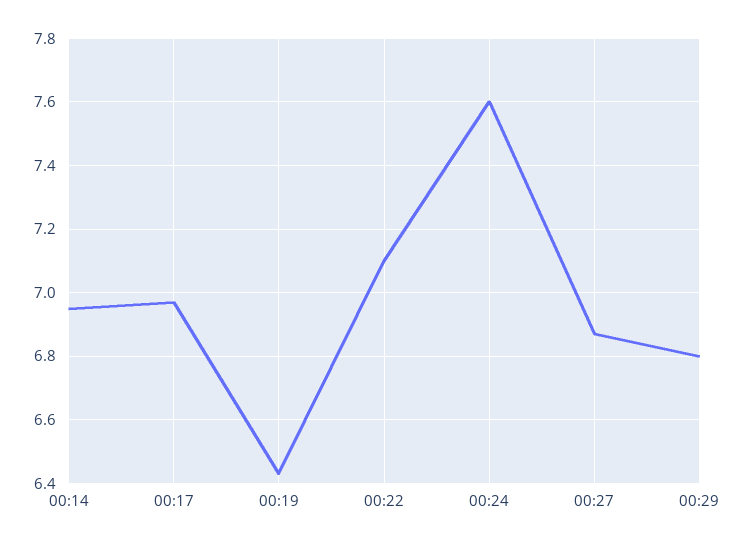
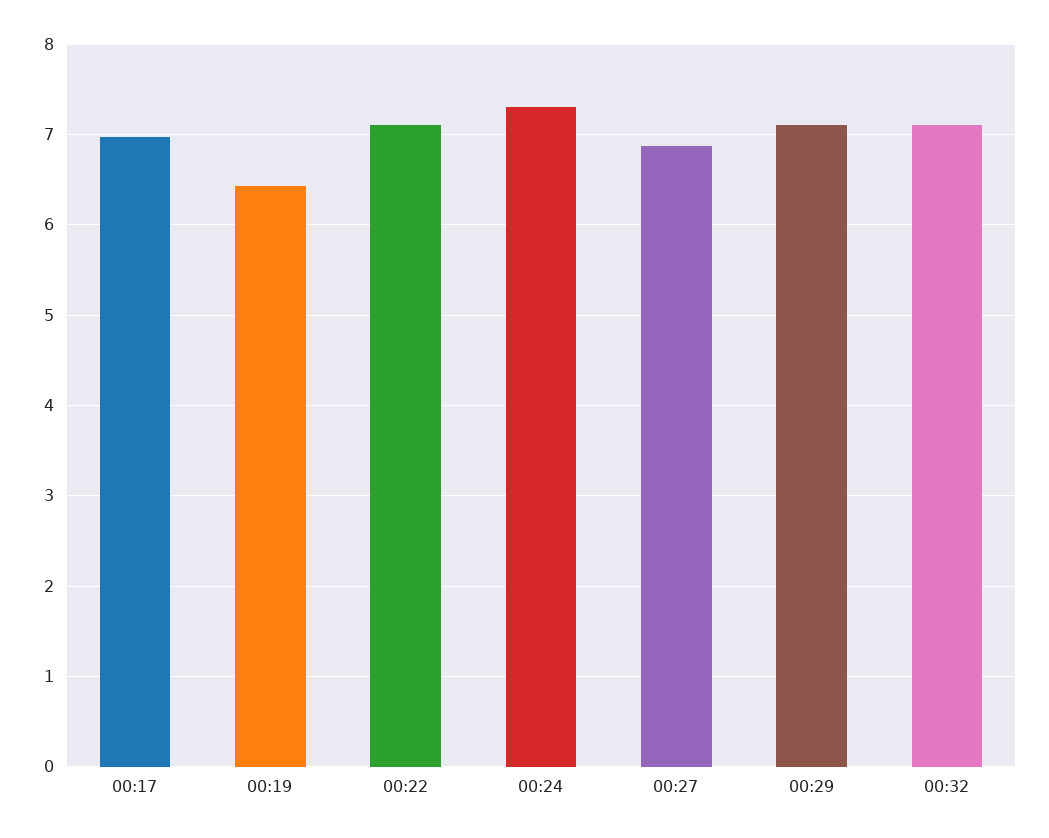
00:14: 6.95 -> none
00:24: 7.6 -> 7.3
00:29: 6.8 -> 7.1
00:32: none -> 7.1

